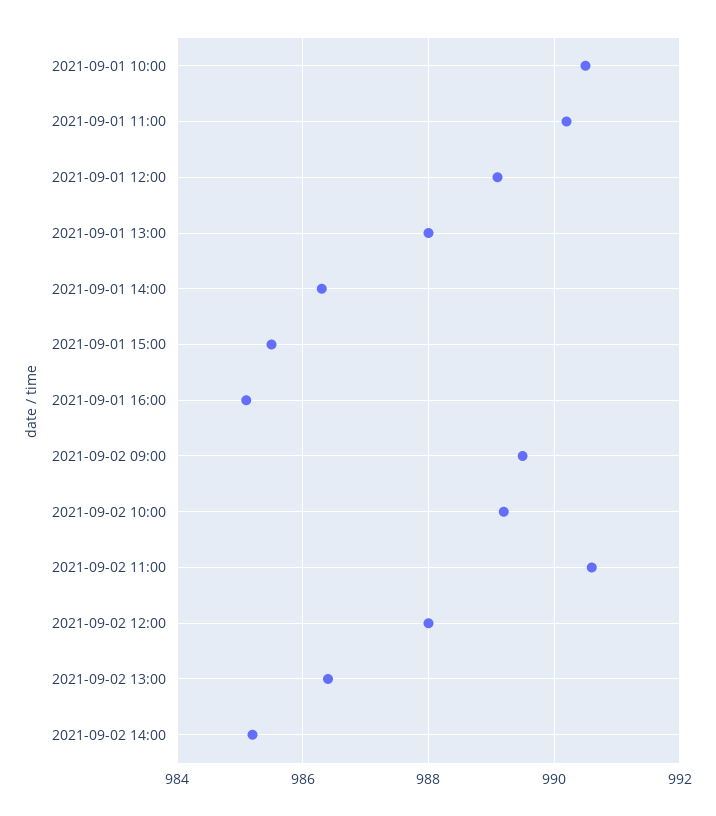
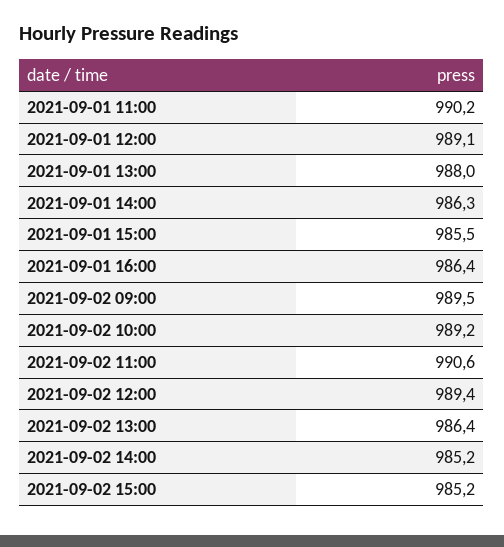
2021-09-01 10:00: 990.5 -> none
2021-09-01 16:00: 985 -> 986.4
2021-09-02 12:00: 988 -> 989.4
2021-09-02 15:00: none -> 985.2

